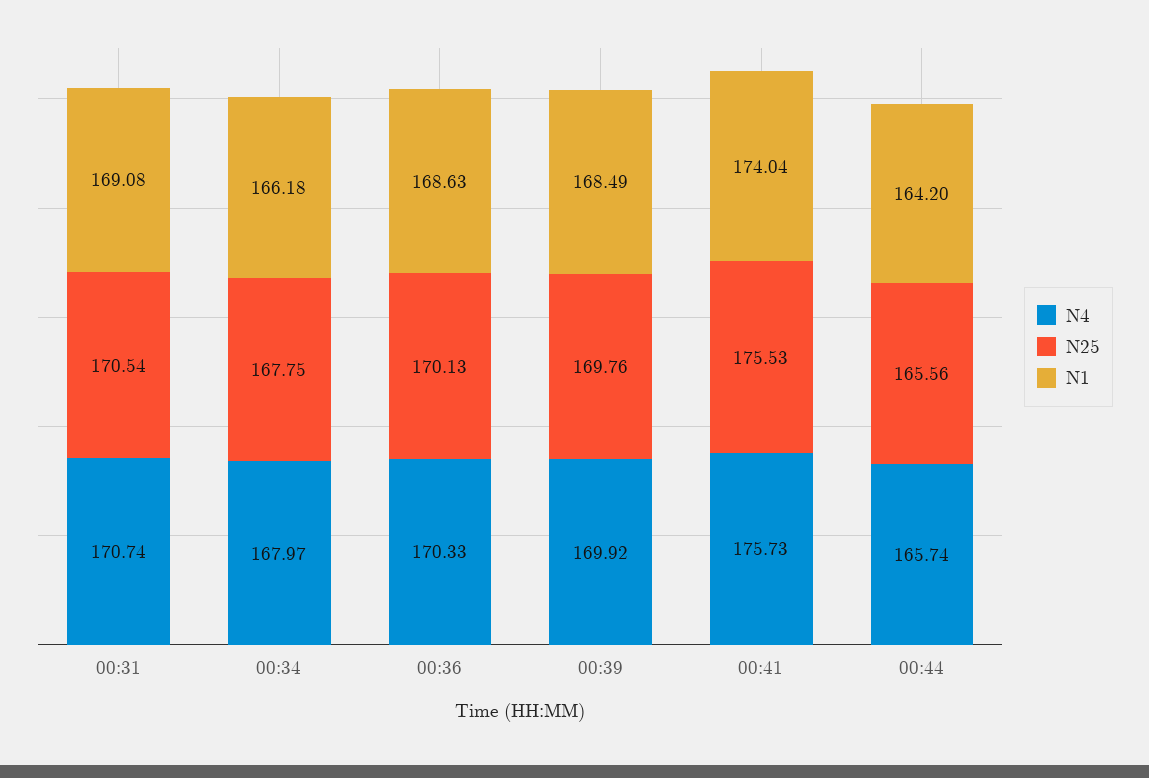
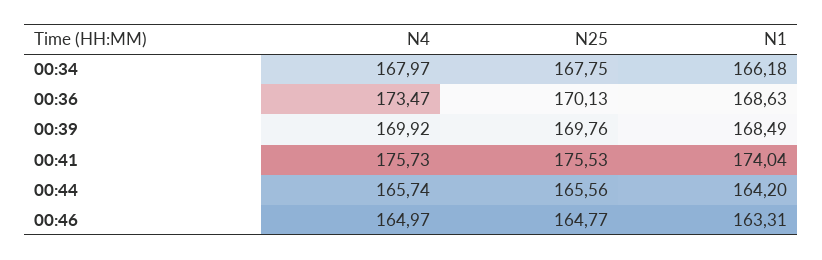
N4, 00:31: 170.74 -> none
N25, 00:31: 170.54 -> none
N1, 00:31: 169.08 -> none
N4, 00:36: 170.33 -> 173.47
N4, 00:46: none -> 164.97
N25, 00:46: none -> 164.77
N1, 00:46: none -> 163.31

